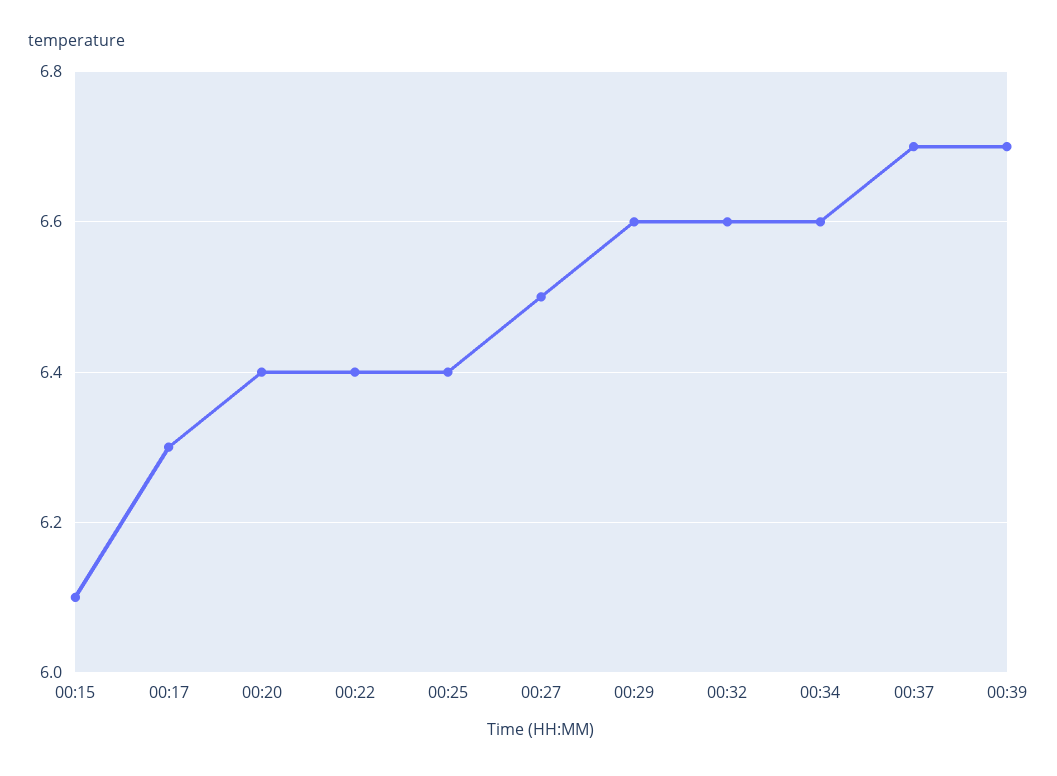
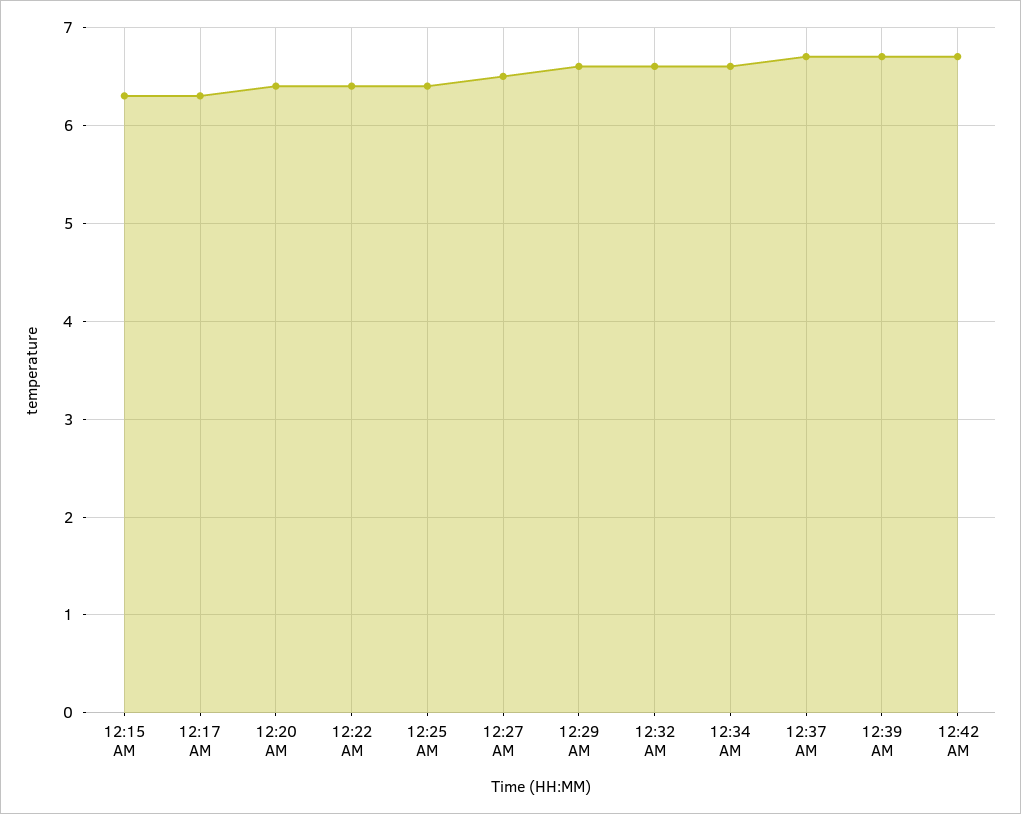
00:15: 6.1 -> 6.3
12:42 AM: none -> 6.7

